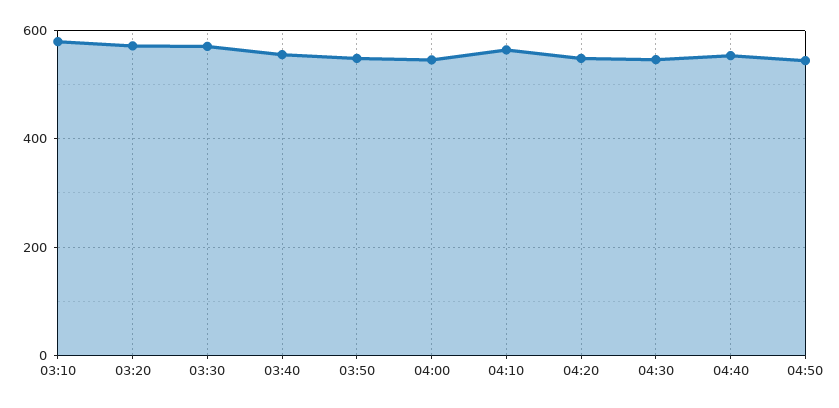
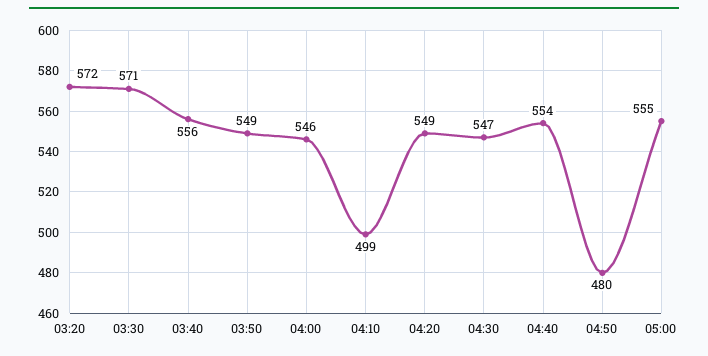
03:10: 580 -> none
04:10: 560 -> 499
04:50: 540 -> 480
05:00: none -> 555

